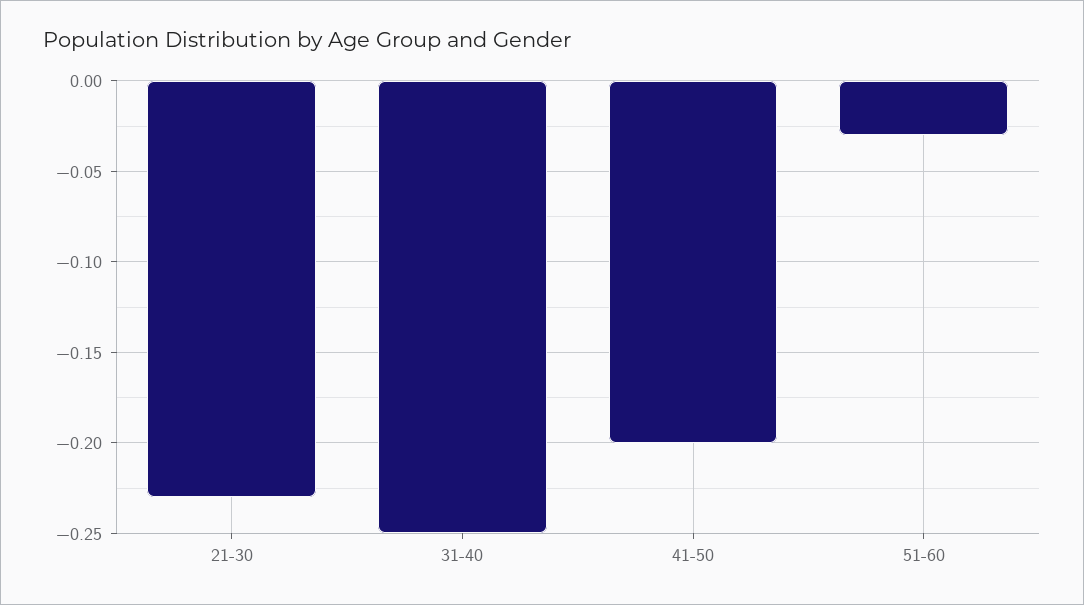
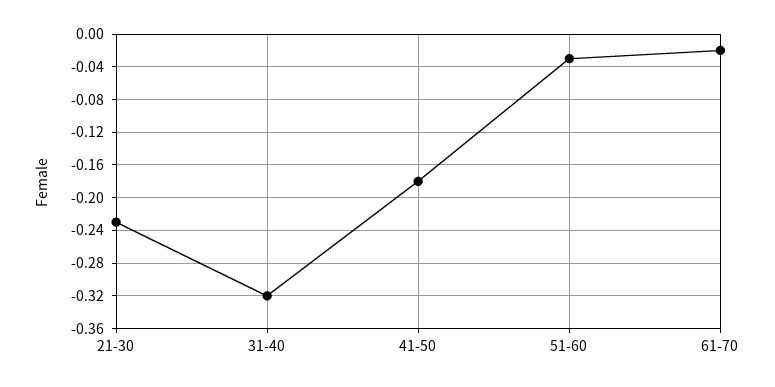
31-40: -0.25 -> -0.32
41-50: -0.2 -> -0.18
61-70: none -> -0.02

